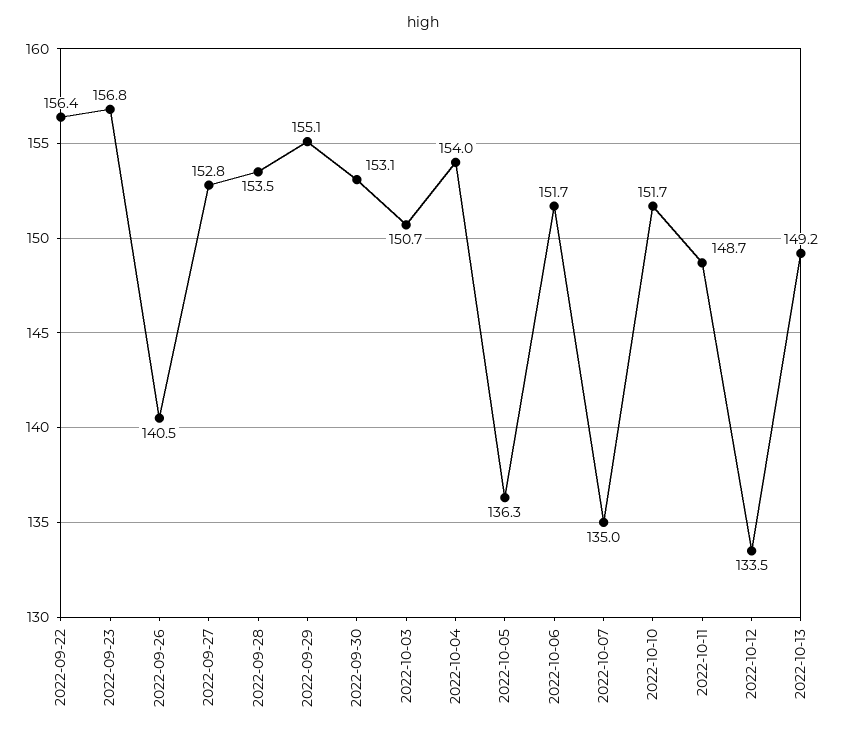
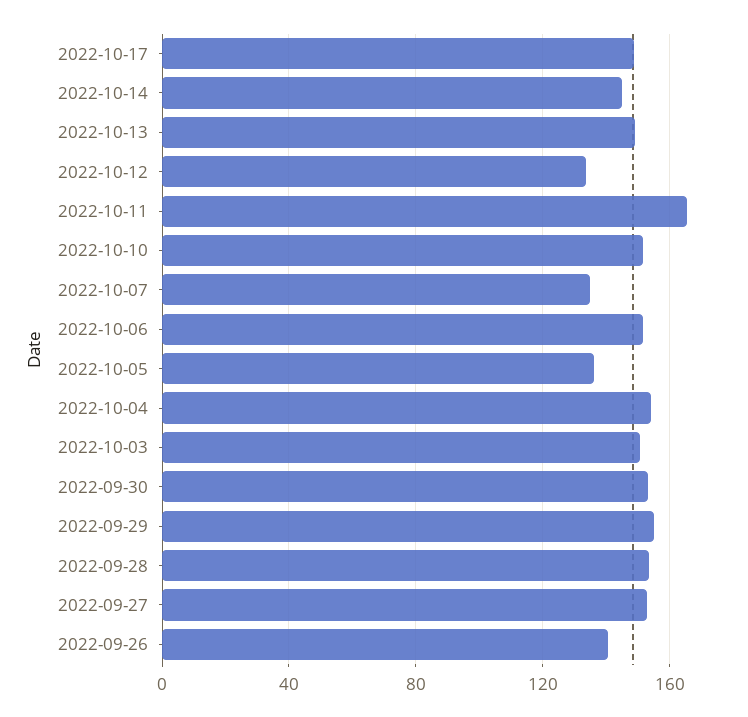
2022-09-22: 156.4 -> none
2022-09-23: 156.8 -> none
2022-10-11: 148.7 -> 165
2022-10-17: none -> 150
2022-10-14: none -> 145

